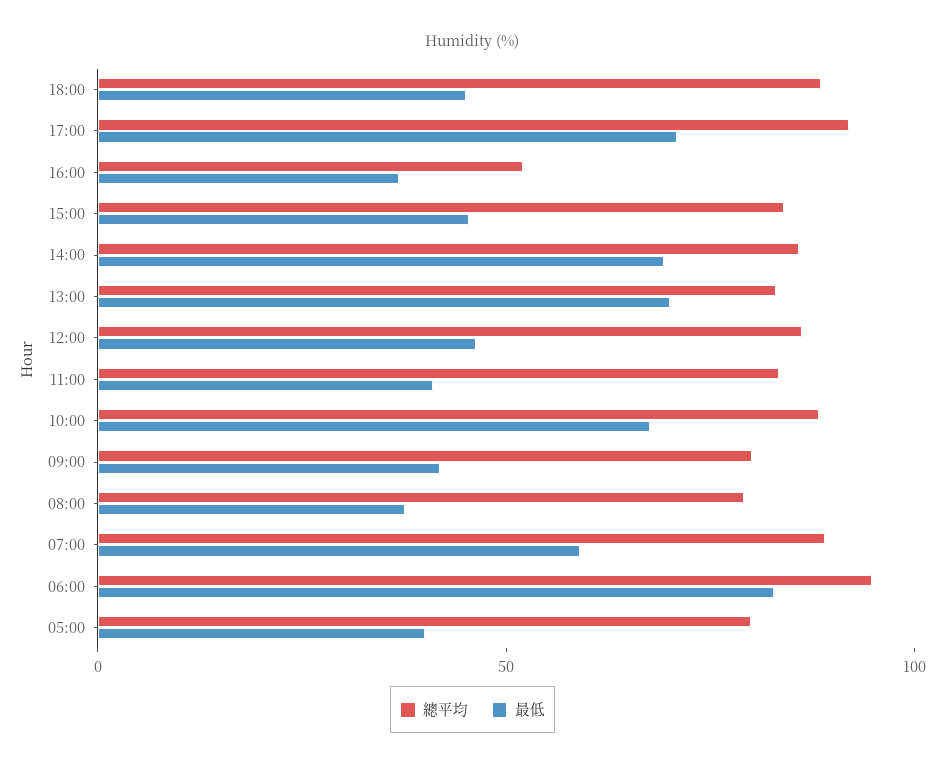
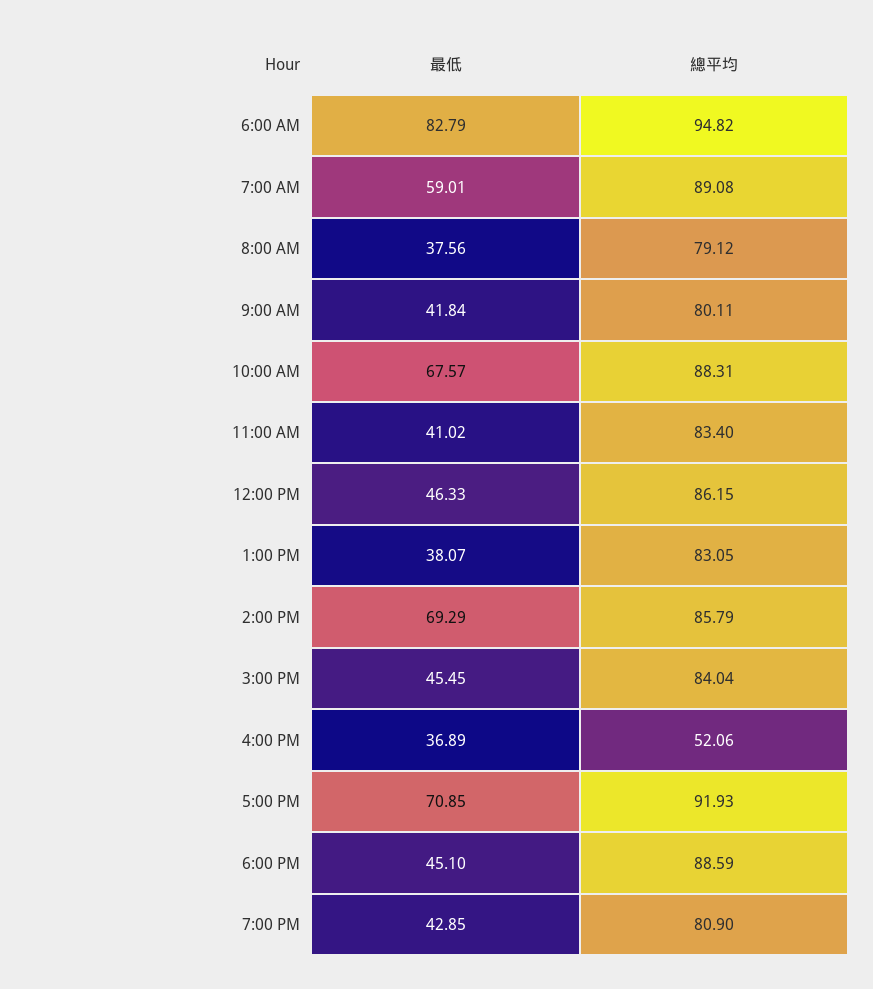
最低, 13:00: 70 -> 38.07
總平均, 05:00: 80 -> none
最低, 05:00: 40 -> none
最低, 7:00 PM: none -> 42.85
總平均, 7:00 PM: none -> 80.9

